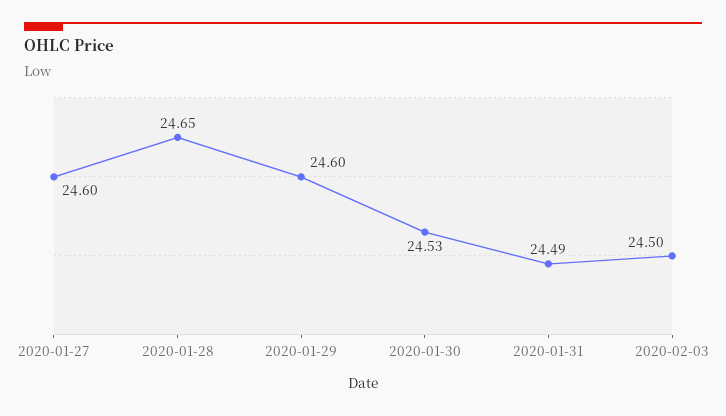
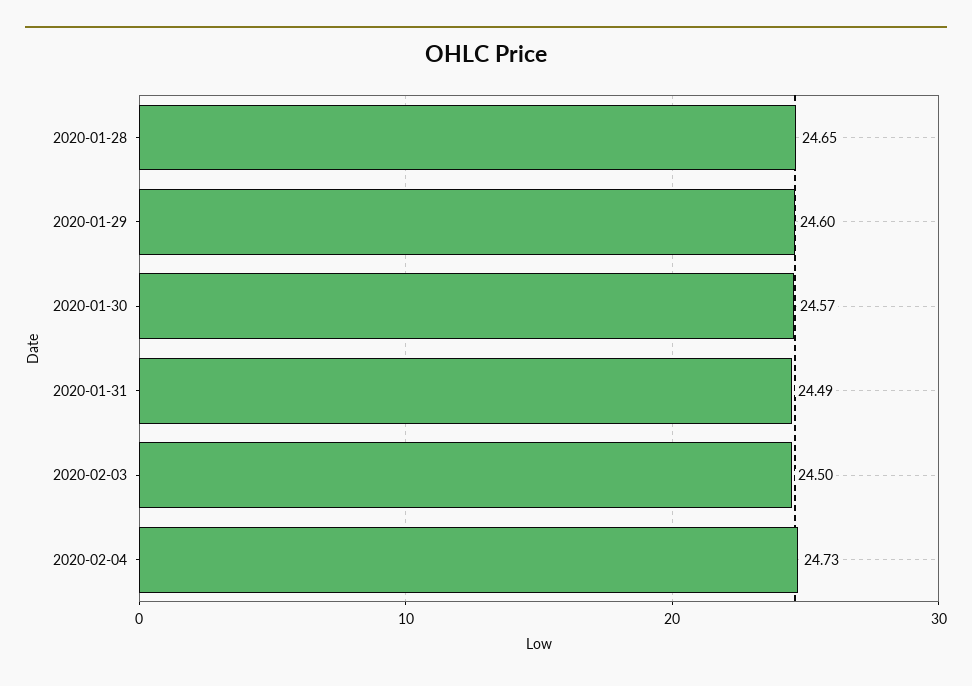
2020-01-27: 24.6 -> none
2020-01-30: 24.53 -> 24.57
2020-02-04: none -> 24.73

